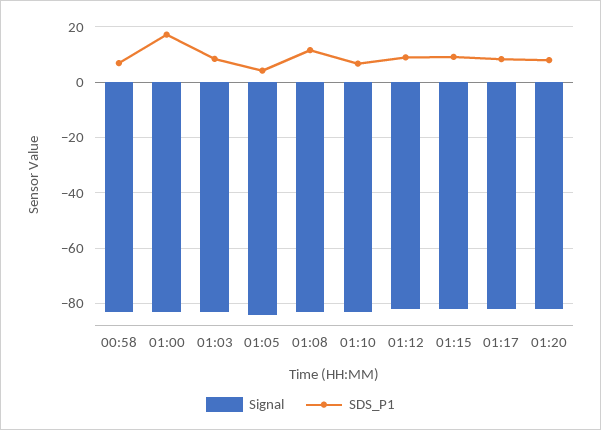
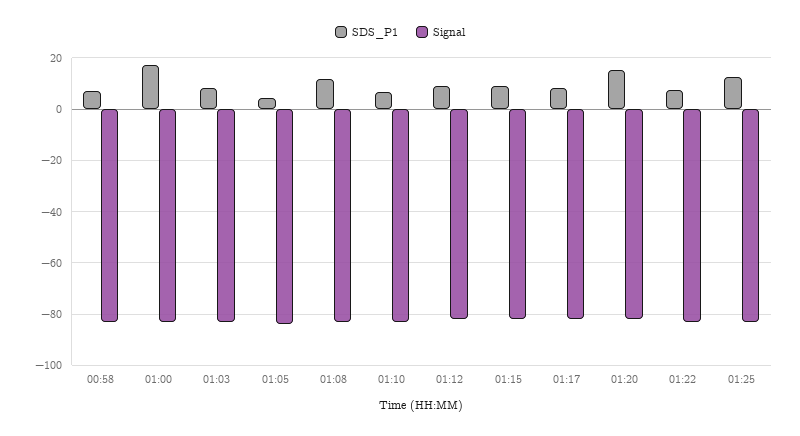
SDS_P1, 01:20: 7.5 -> 15
SDS_P1, 01:22: none -> 7.5
Signal, 01:22: none -> -82.5
SDS_P1, 01:25: none -> 12.5
Signal, 01:25: none -> -82.5

